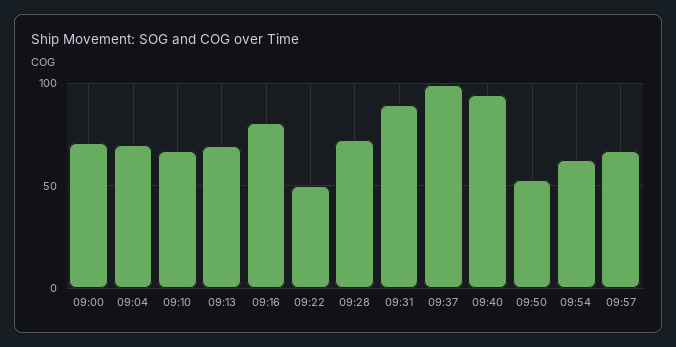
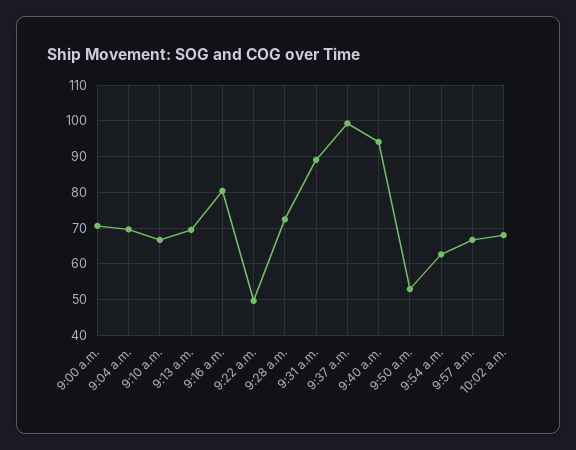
10:02 a.m.: none -> 68

